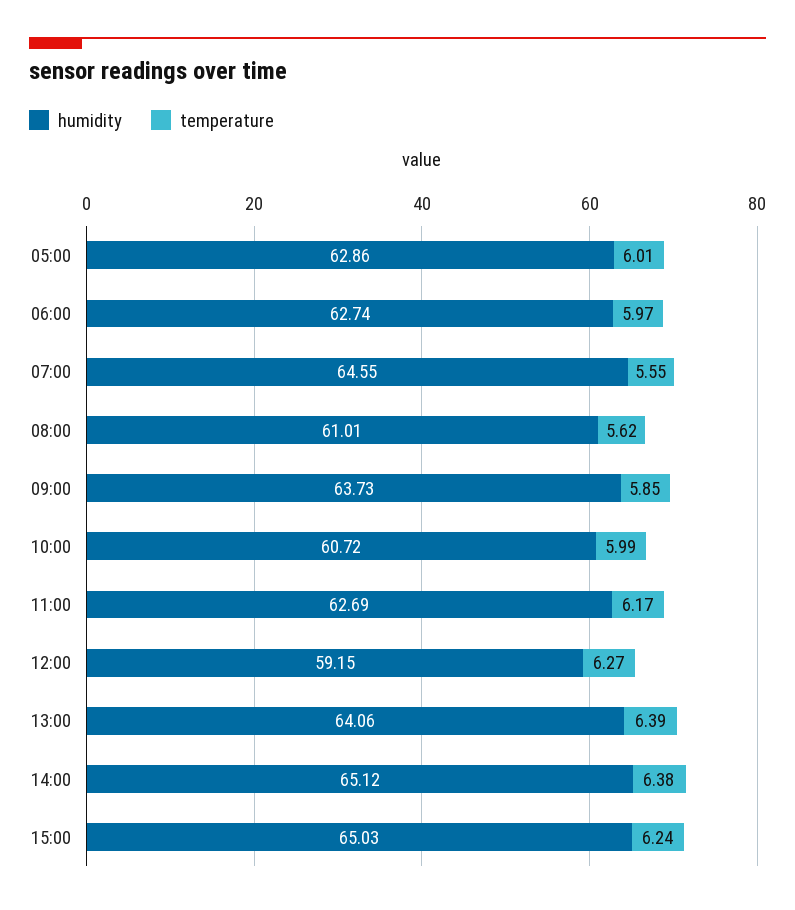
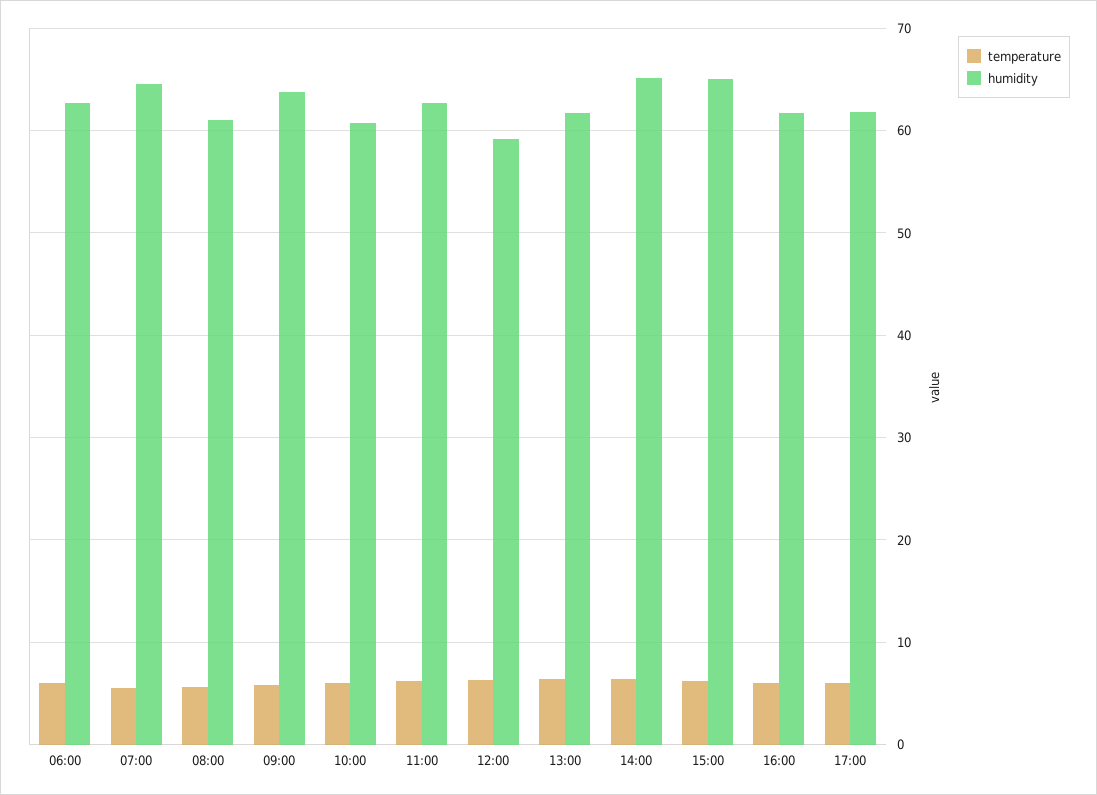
humidity, 05:00: 62.86 -> none
temperature, 05:00: 6.01 -> none
humidity, 13:00: 64.06 -> 62
temperature, 16:00: none -> 6
humidity, 16:00: none -> 62
temperature, 17:00: none -> 6
humidity, 17:00: none -> 62

